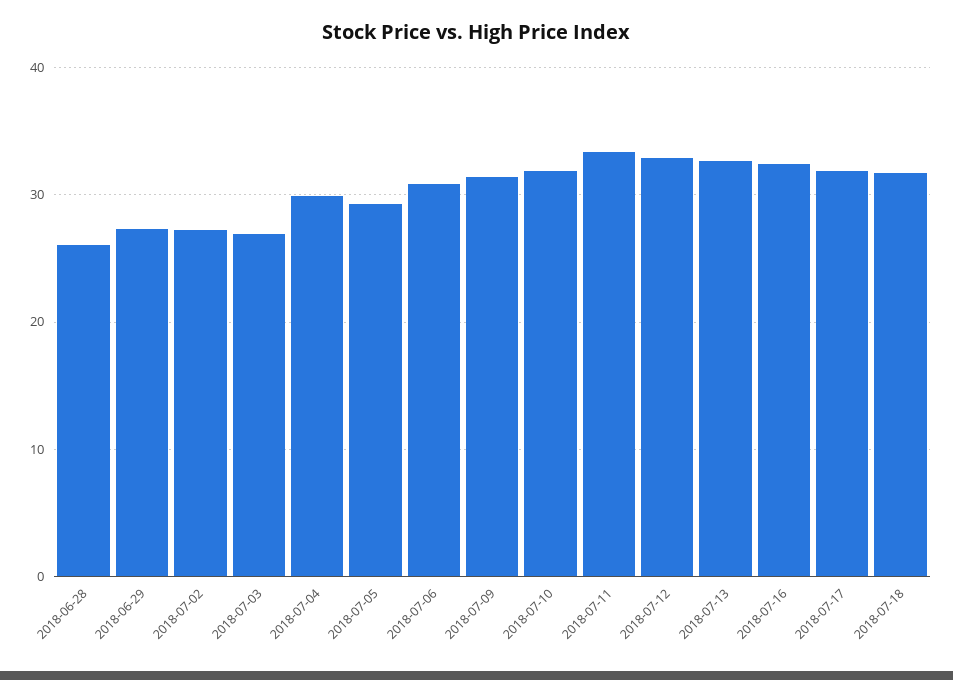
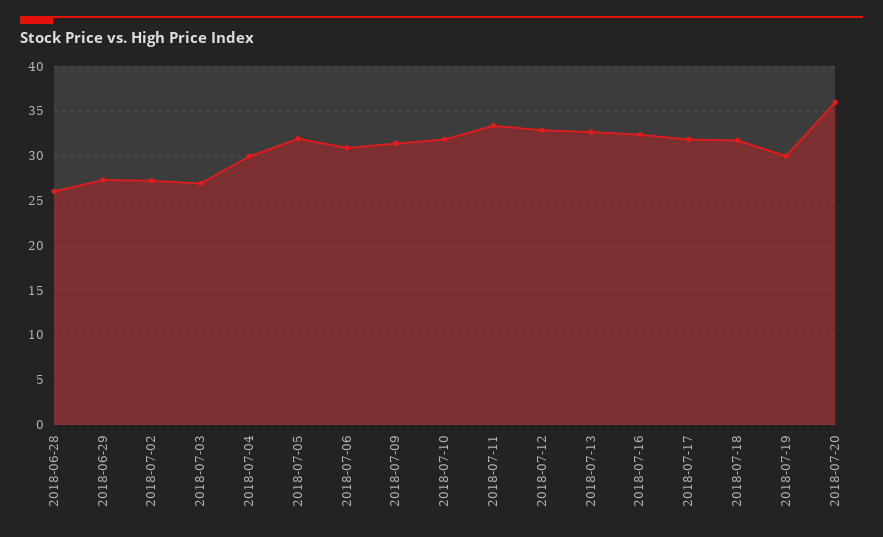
2018-07-05: 29 -> 32
2018-07-19: none -> 30
2018-07-20: none -> 36

